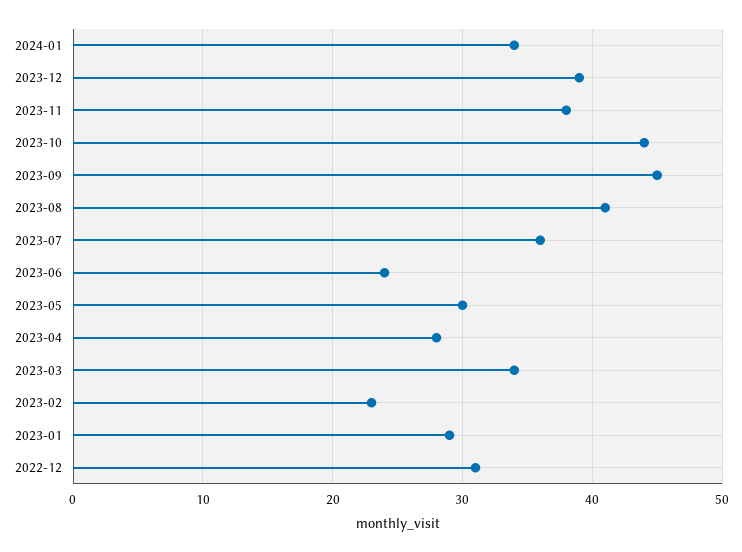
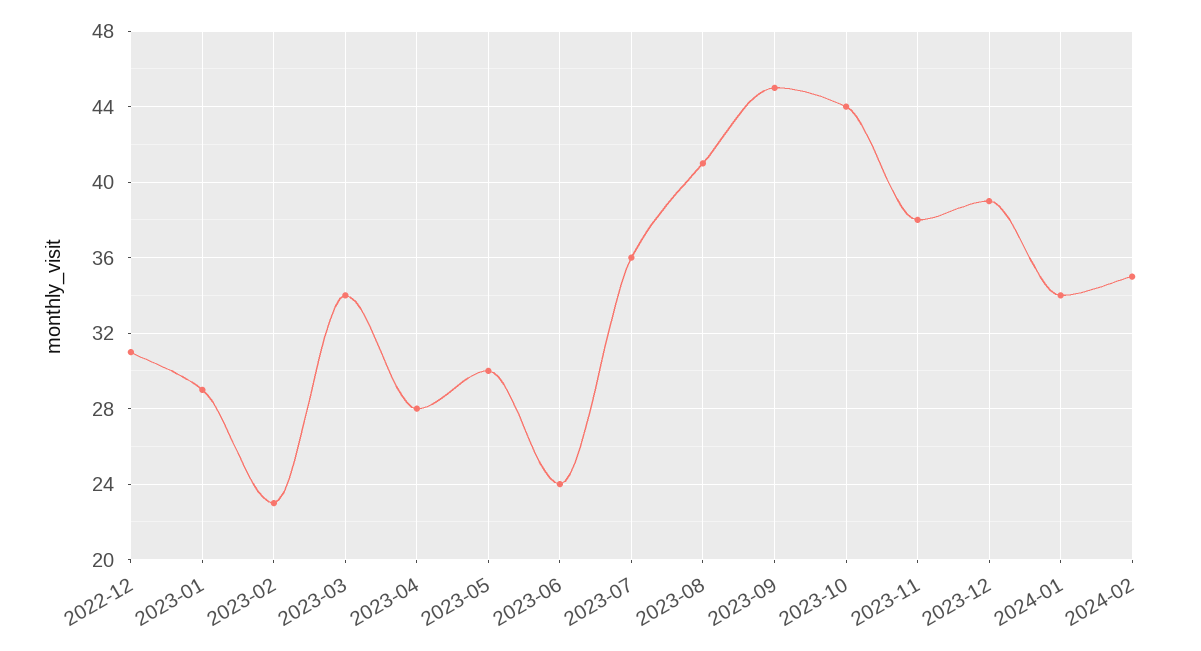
2024-02: none -> 35

